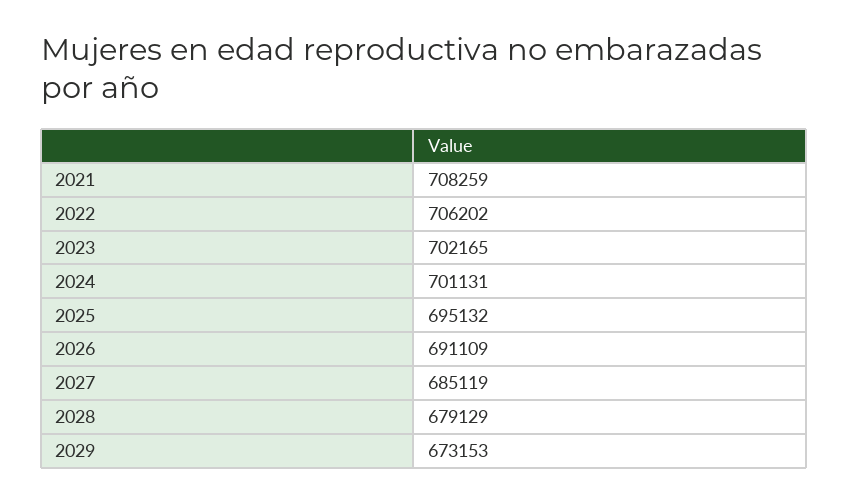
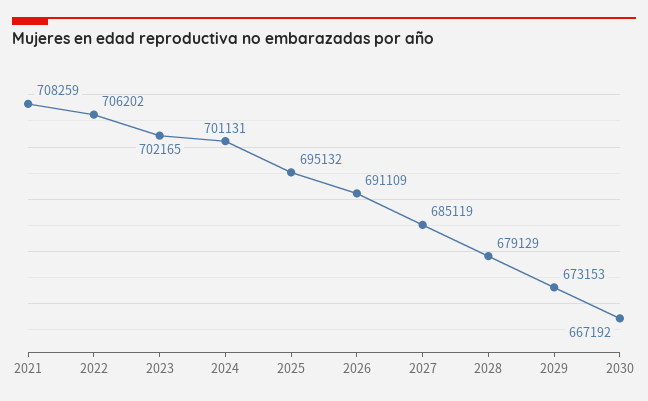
2030: none -> 667192

